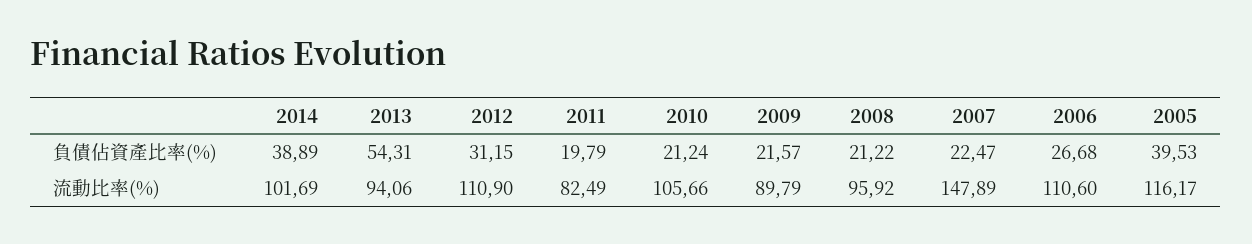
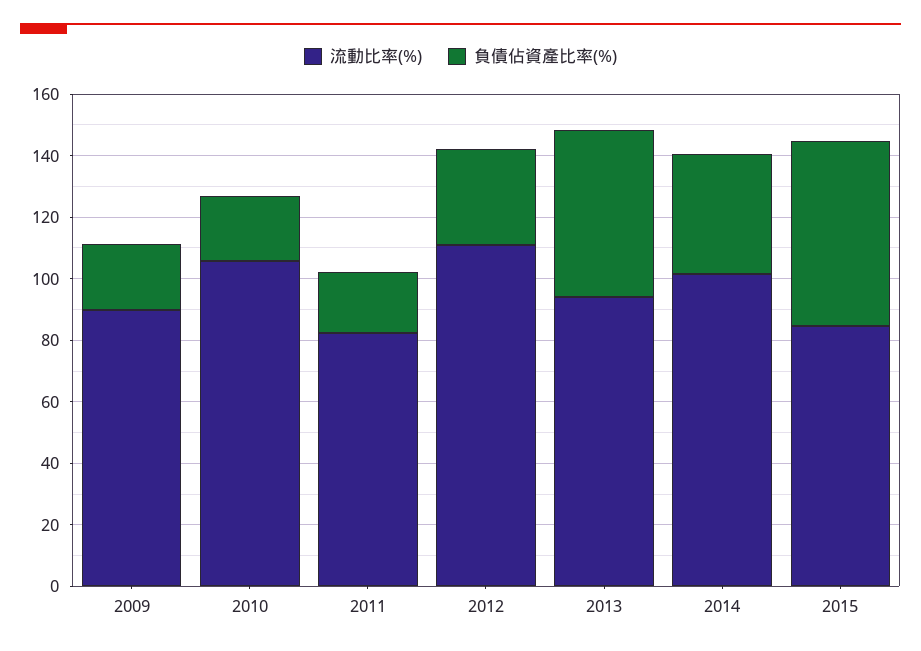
負債佔資產比率(%), 2008: 21.22 -> none
負債佔資產比率(%), 2007: 22.47 -> none
負債佔資產比率(%), 2006: 26.68 -> none
負債佔資產比率(%), 2005: 39.53 -> none
流動比率(%), 2008: 95.92 -> none
流動比率(%), 2007: 147.89 -> none
流動比率(%), 2006: 110.6 -> none
流動比率(%), 2005: 116.17 -> none
流動比率(%), 2015: none -> 85
負債佔資產比率(%), 2015: none -> 60

